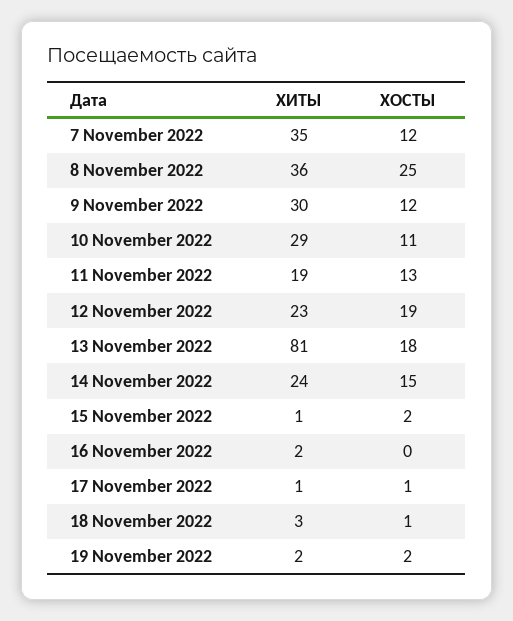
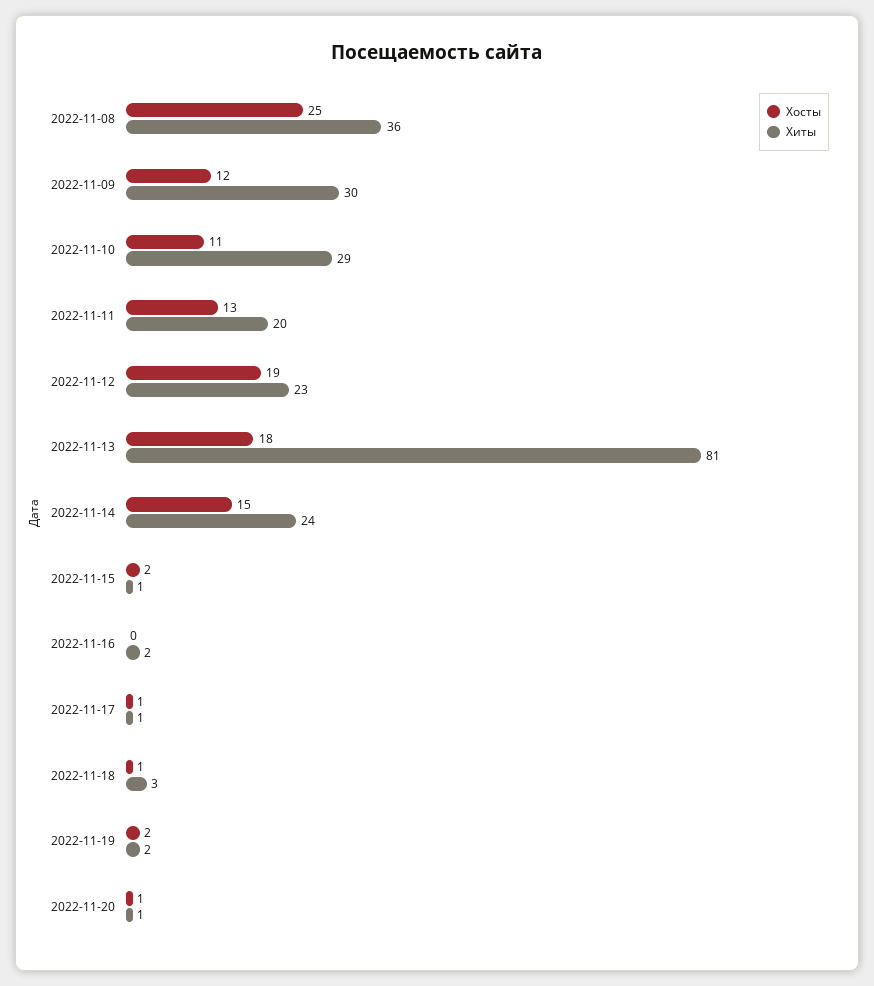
ХИТЫ, 7 November 2022: 35 -> none
ХОСТЫ, 7 November 2022: 12 -> none
ХИТЫ, 11 November 2022: 19 -> 20
ХОСТЫ, 2022-11-20: none -> 1
ХИТЫ, 2022-11-20: none -> 1

